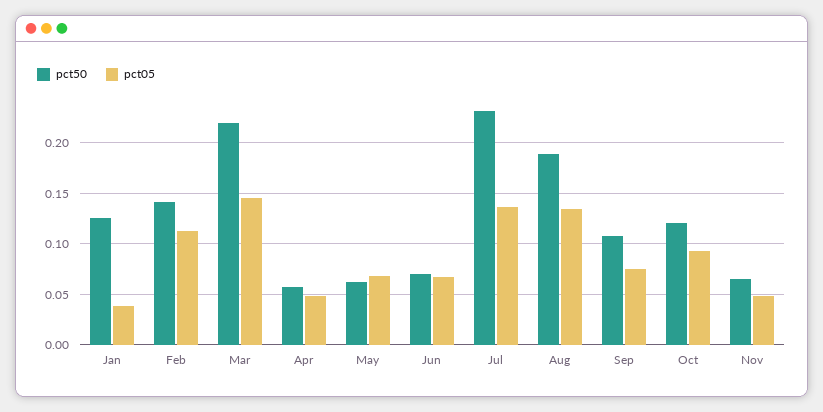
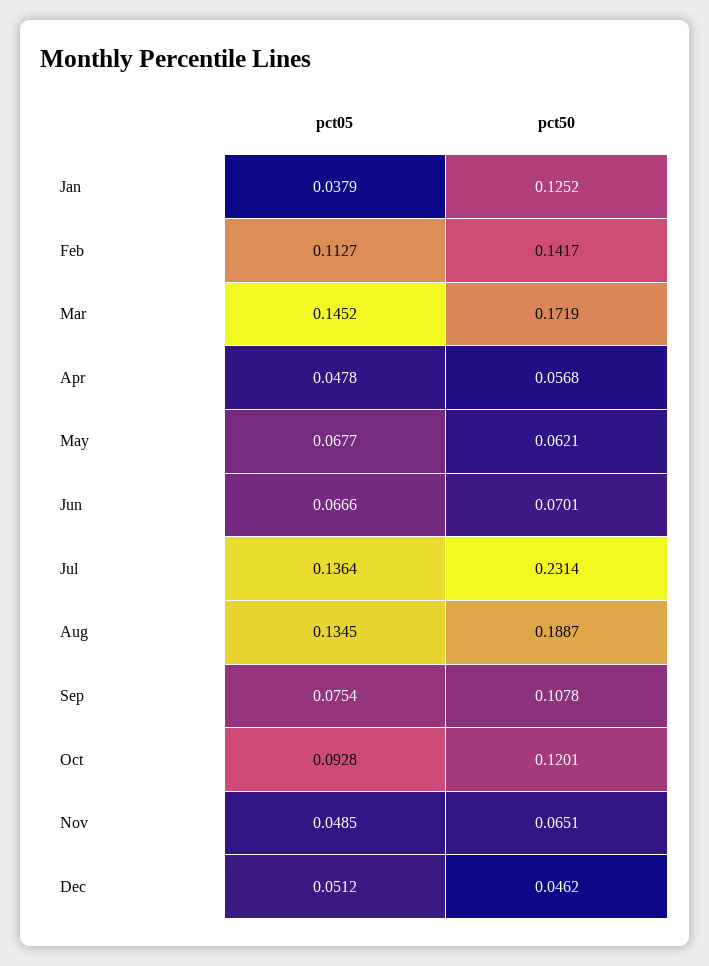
pct50, Mar: 0.22 -> 0.1719
pct05, Dec: none -> 0.0512
pct50, Dec: none -> 0.0462

